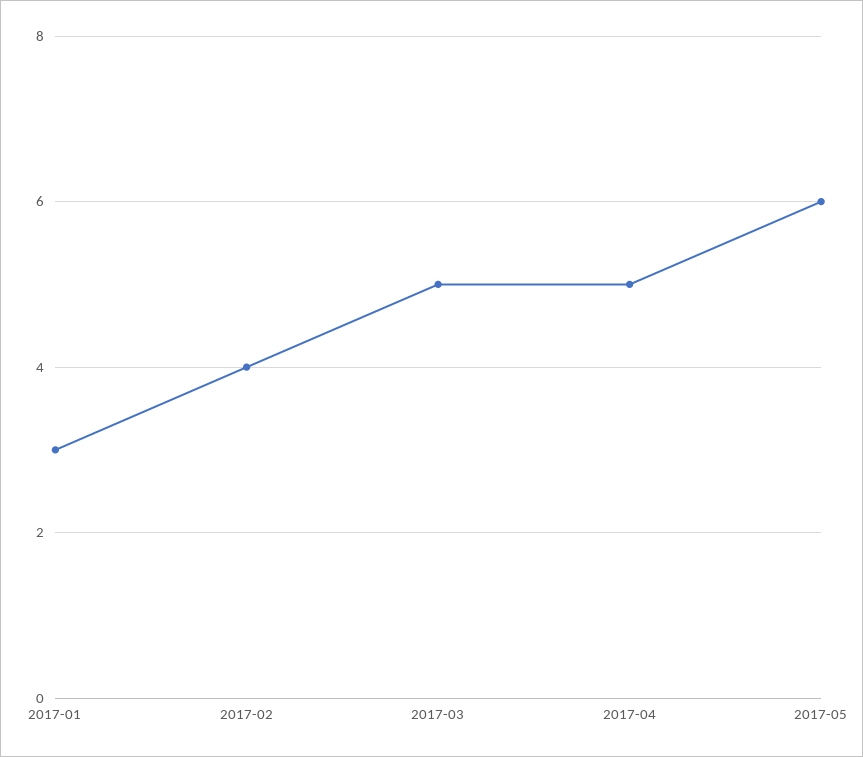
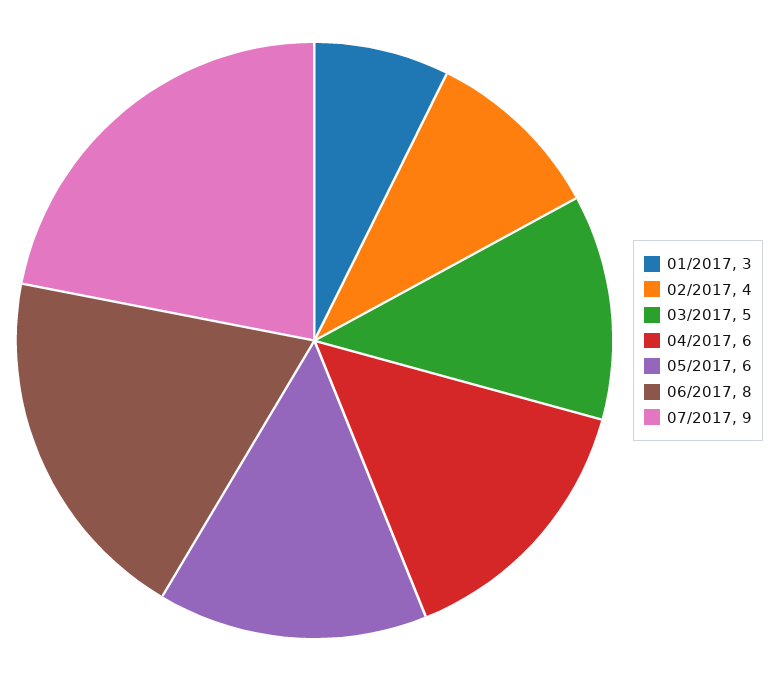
2017-04: 5 -> 6
06/2017: none -> 8
07/2017: none -> 9

